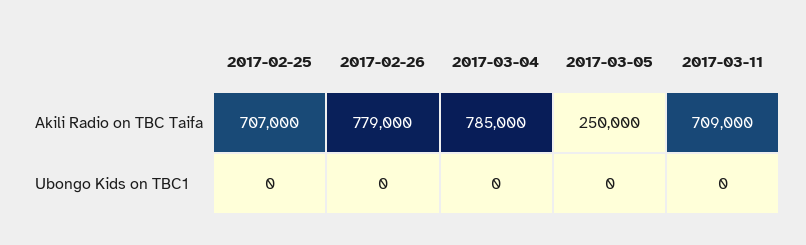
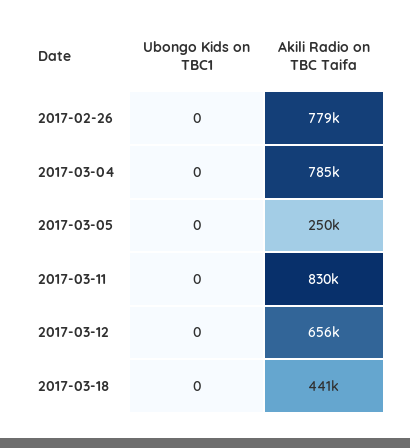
2017-02-25, Akili Radio on TBC Taifa: 707000 -> none
2017-03-11, Akili Radio on TBC Taifa: 709000 -> 830000
2017-02-25, Ubongo Kids on TBC1: 0 -> none
2017-03-12, Ubongo Kids on TBC1: none -> 0
2017-03-12, Akili Radio on TBC Taifa: none -> 656000
2017-03-18, Ubongo Kids on TBC1: none -> 0
2017-03-18, Akili Radio on TBC Taifa: none -> 441000

